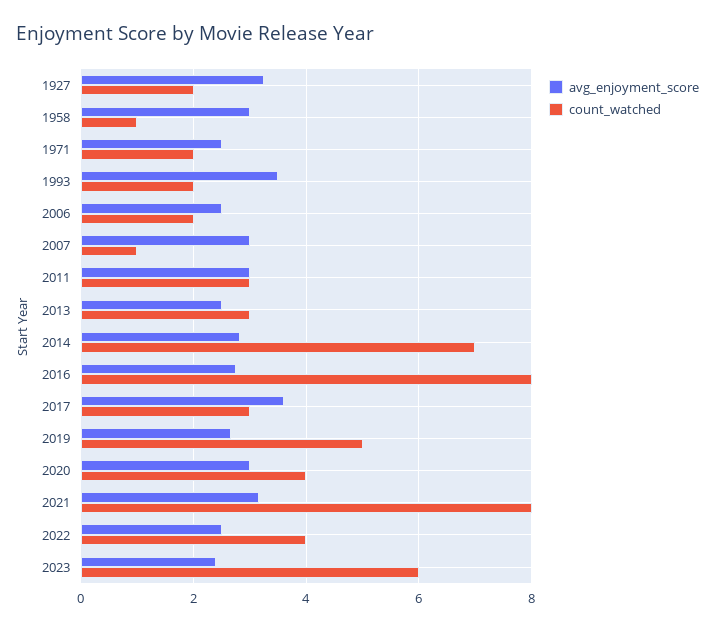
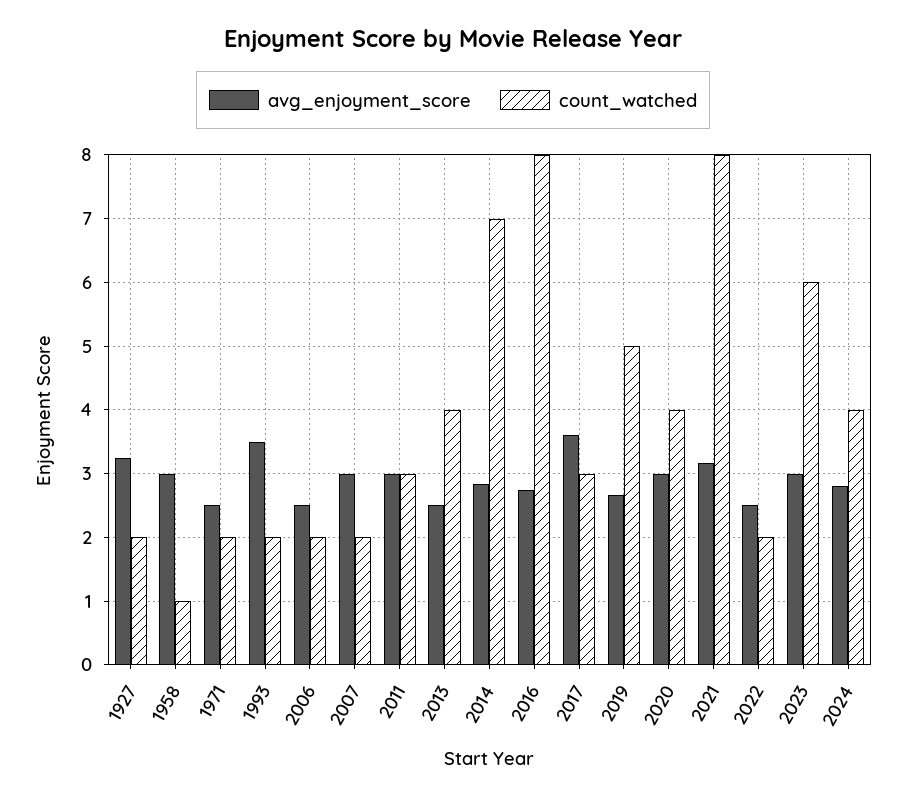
count_watched, 2007: 1 -> 2
count_watched, 2013: 3 -> 4
count_watched, 2022: 4 -> 2
avg_enjoyment_score, 2023: 2.4 -> 3
avg_enjoyment_score, 2024: none -> 2.8
count_watched, 2024: none -> 4

